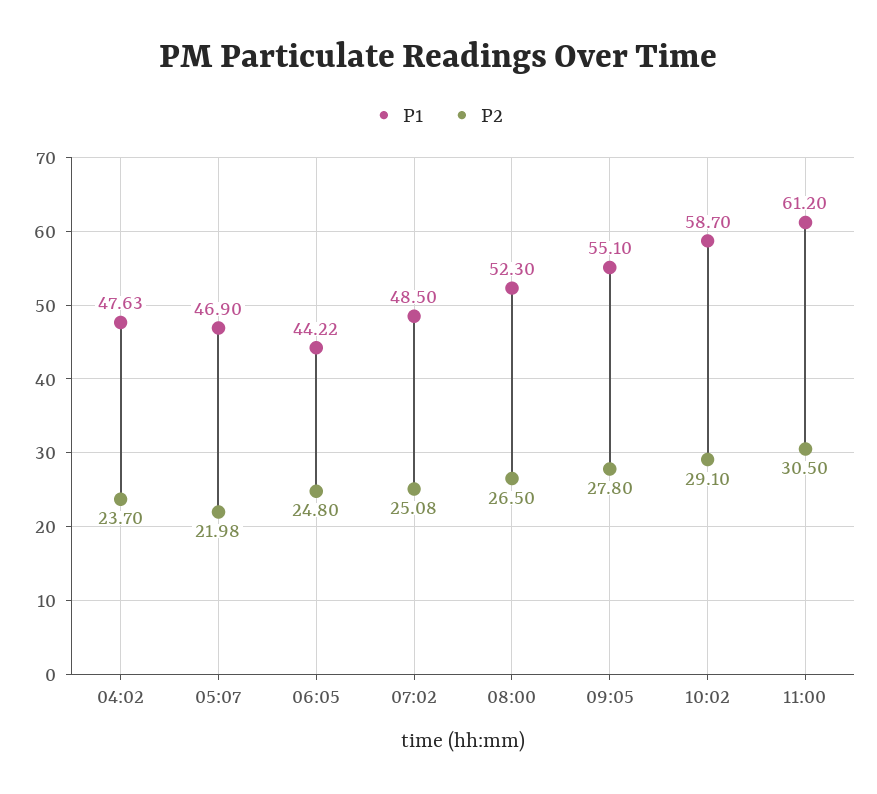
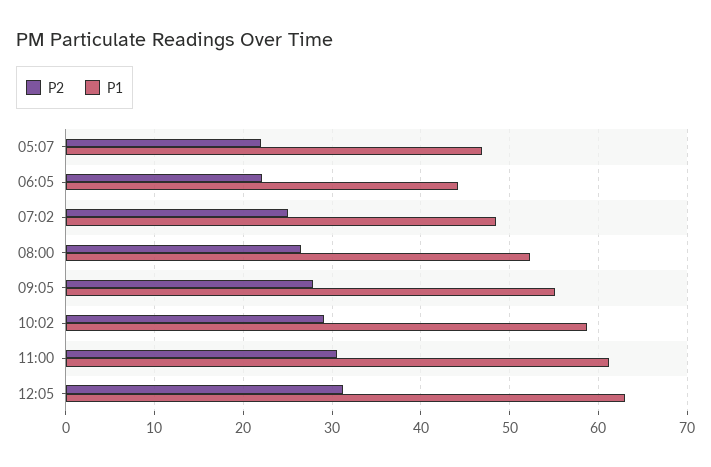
P1, 04:02: 47.63 -> none
P2, 04:02: 23.7 -> none
P2, 06:05: 24.8 -> 22
P2, 12:05: none -> 31
P1, 12:05: none -> 63

